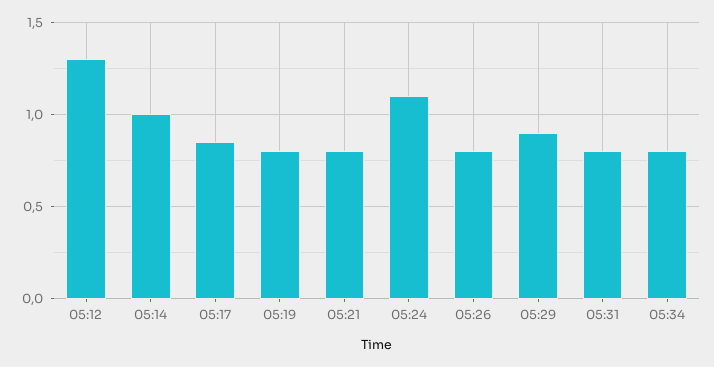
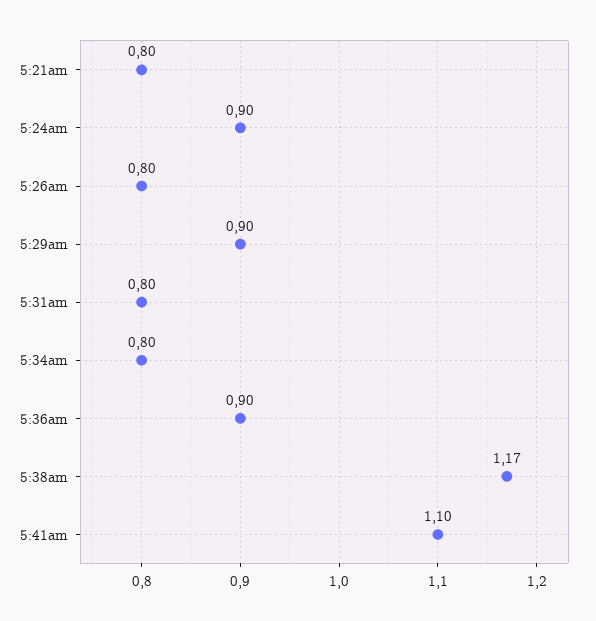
05:12: 1.3 -> none
05:14: 1 -> none
05:17: 0.85 -> none
05:19: 0.8 -> none
05:24: 1.1 -> 0.9
5:36am: none -> 0.9
5:38am: none -> 1.17
5:41am: none -> 1.1

